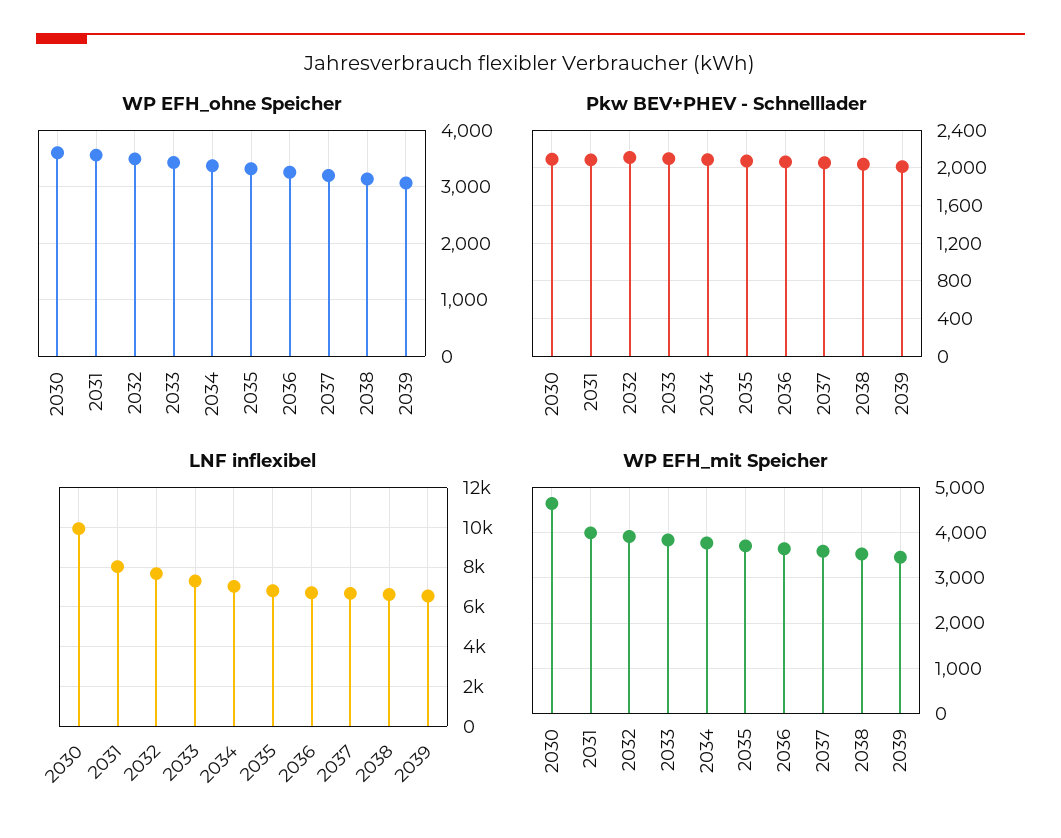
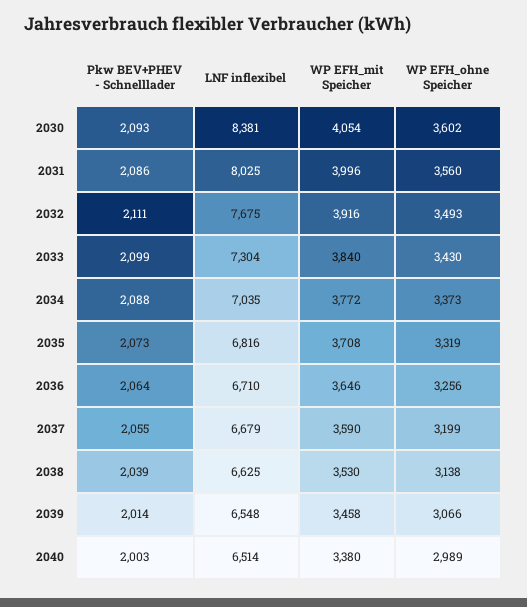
LNF inflexibel, 2030: 10000 -> 8381
WP EFH_mit Speicher, 2030: 4600 -> 4054
Pkw BEV+PHEV - Schnelllader, 2040: none -> 2003
LNF inflexibel, 2040: none -> 6514
WP EFH_mit Speicher, 2040: none -> 3380
WP EFH_ohne Speicher, 2040: none -> 2989

